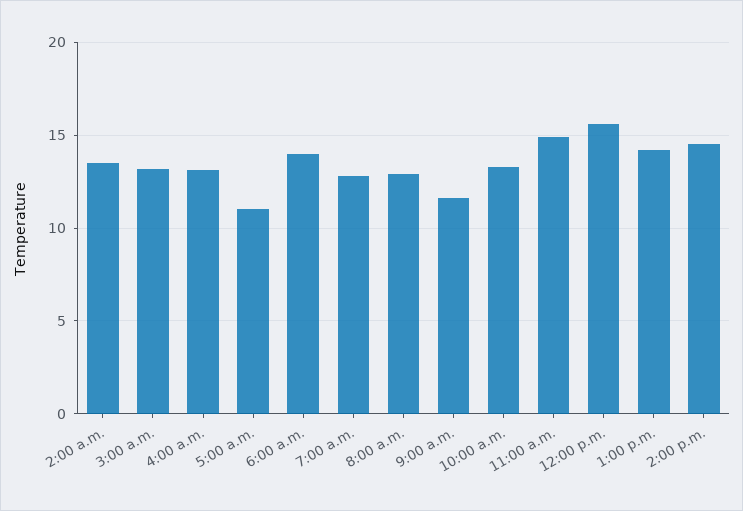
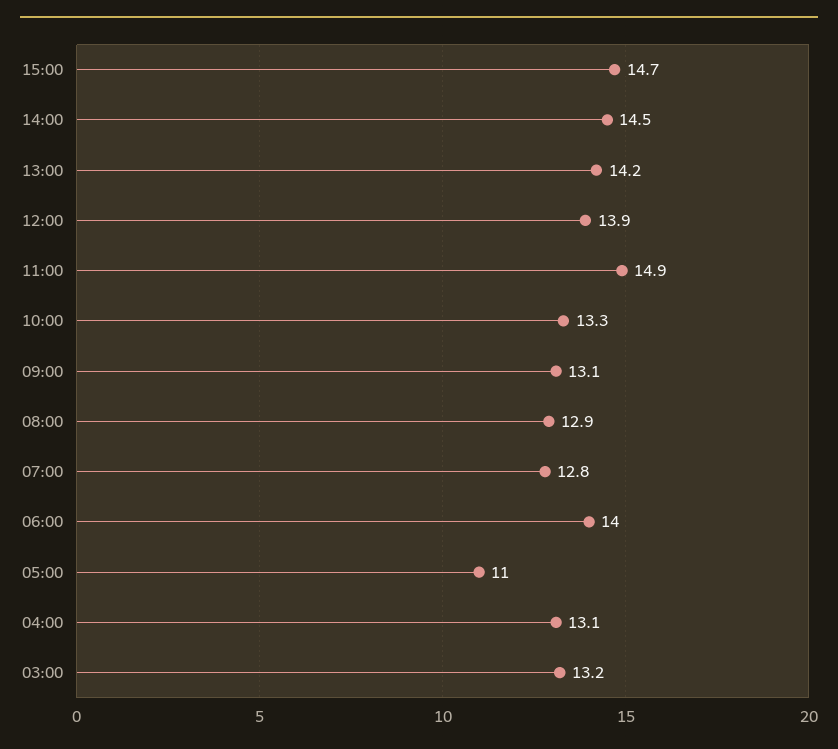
2:00 a.m.: 13.5 -> none
9:00 a.m.: 11.5 -> 13.1
12:00 p.m.: 15.5 -> 13.9
15:00: none -> 14.7

